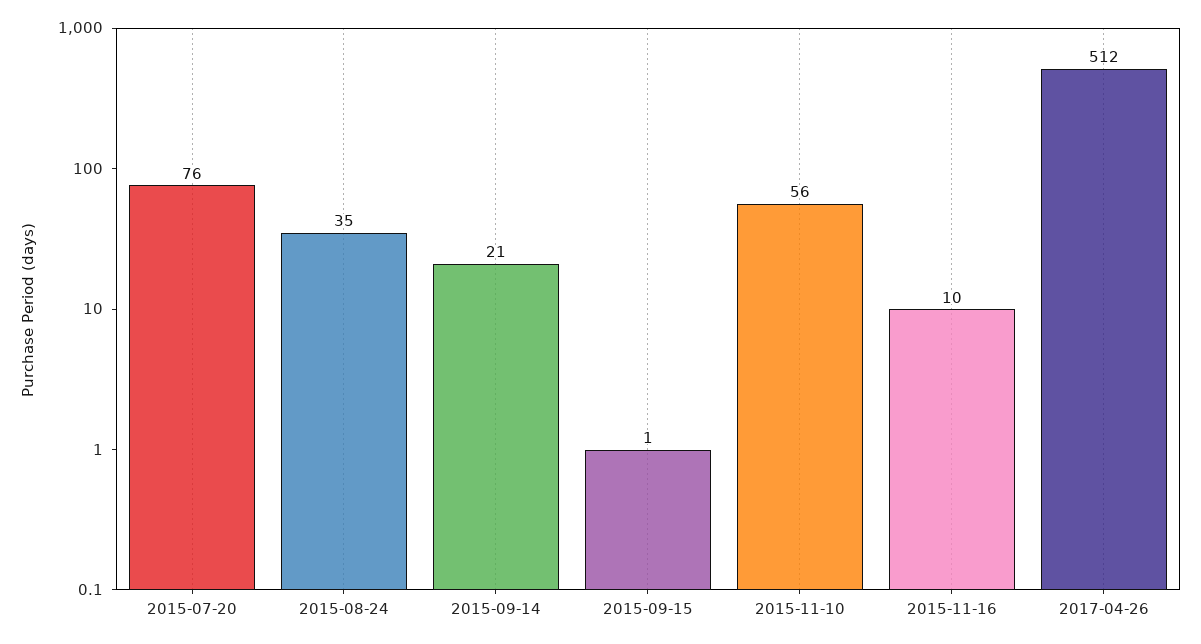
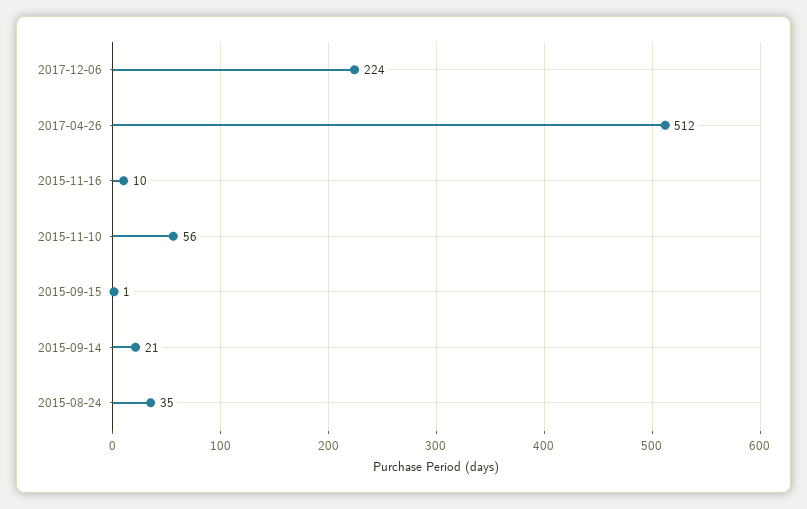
2015-07-20: 76 -> none
2017-12-06: none -> 224

